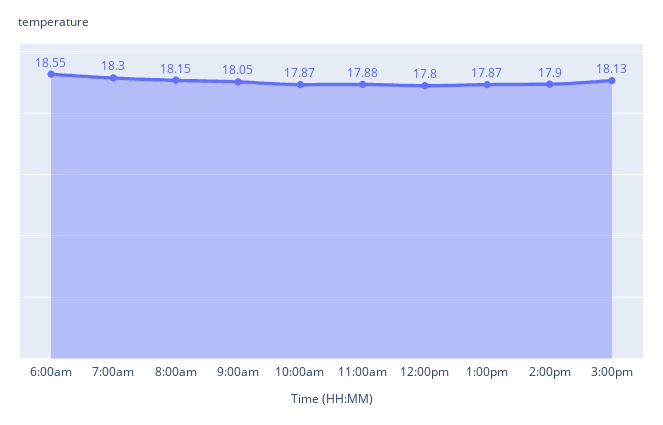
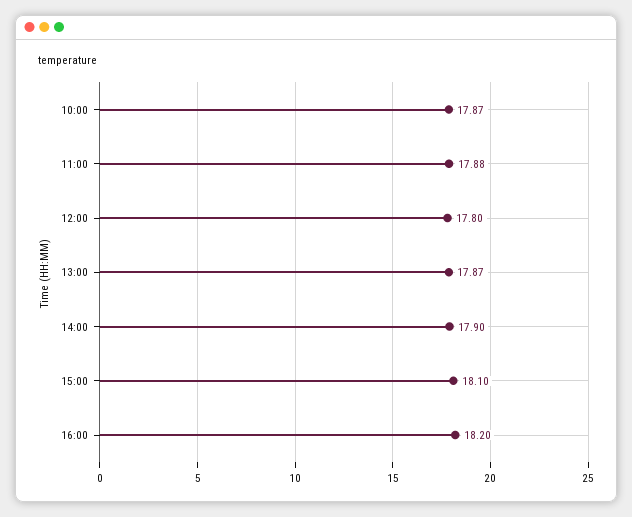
6:00am: 18.55 -> none
7:00am: 18.3 -> none
8:00am: 18.15 -> none
9:00am: 18.05 -> none
3:00pm: 18.13 -> 18.1
16:00: none -> 18.2

